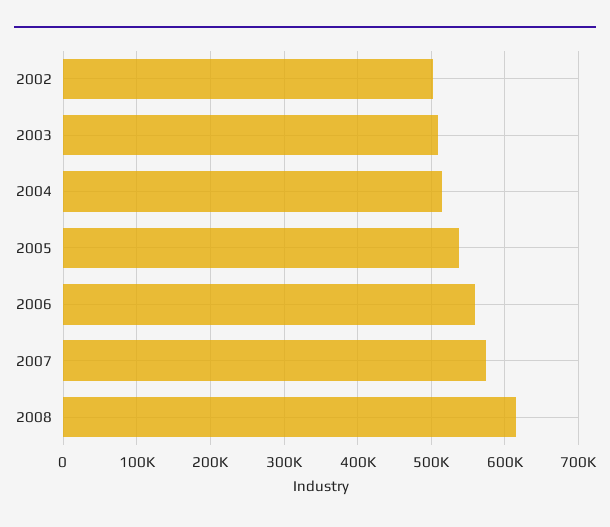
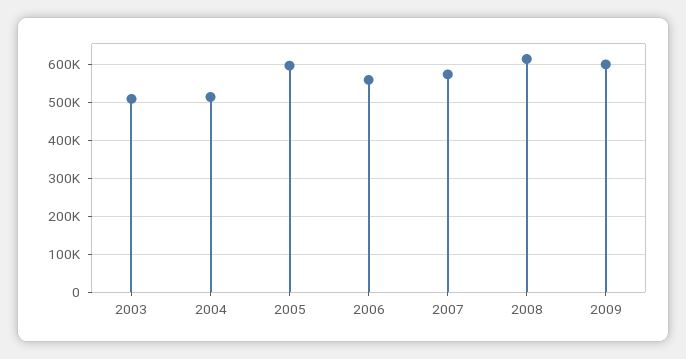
2002: 500000 -> none
2005: 540000 -> 600000
2009: none -> 600000

